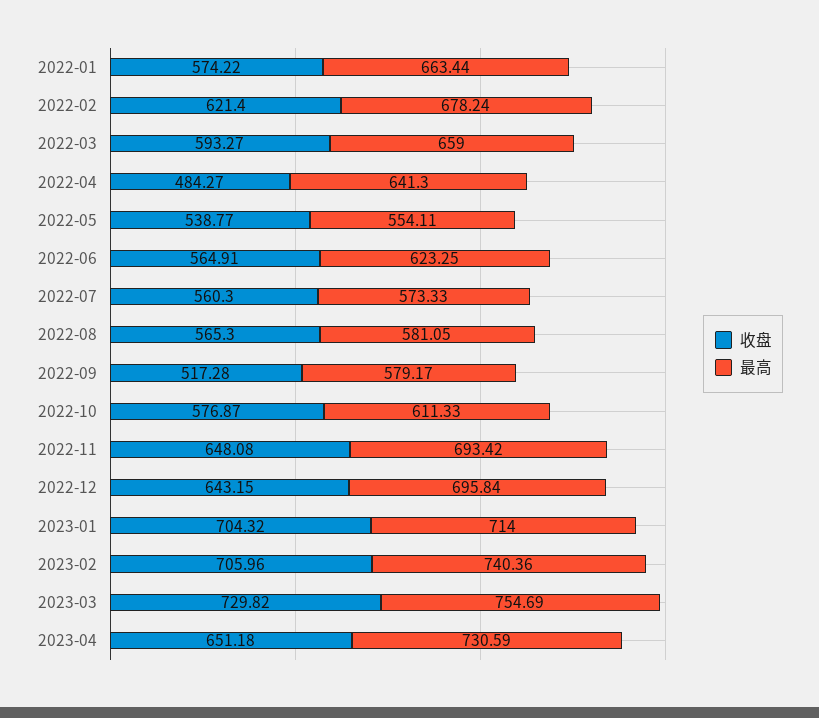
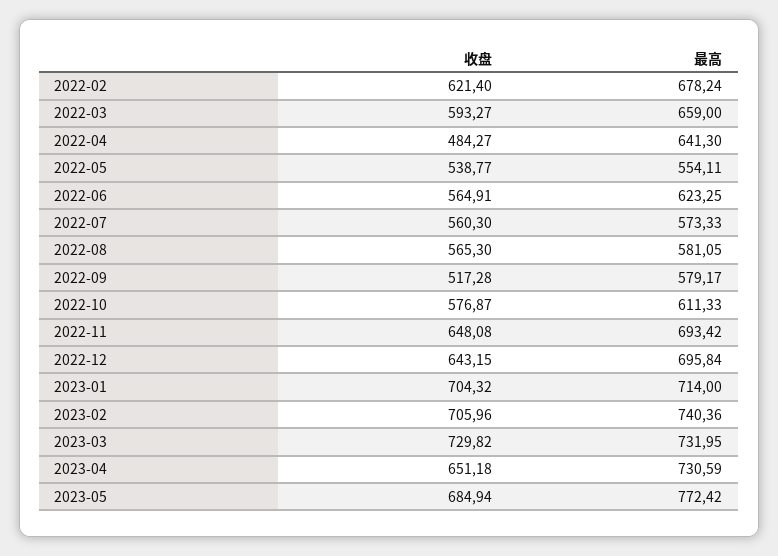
收盘, 2022-01: 574.22 -> none
最高, 2022-01: 663.44 -> none
最高, 2023-03: 754.69 -> 731.95
收盘, 2023-05: none -> 684.94
最高, 2023-05: none -> 772.42

